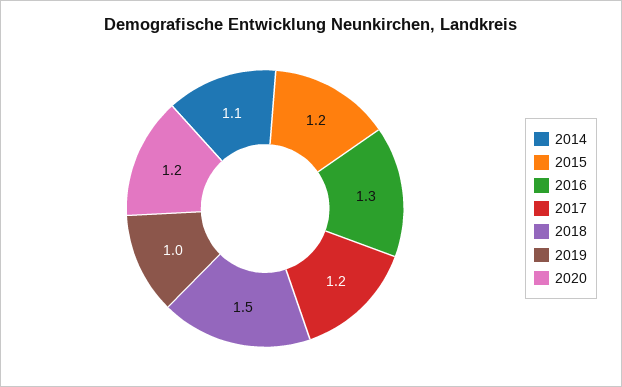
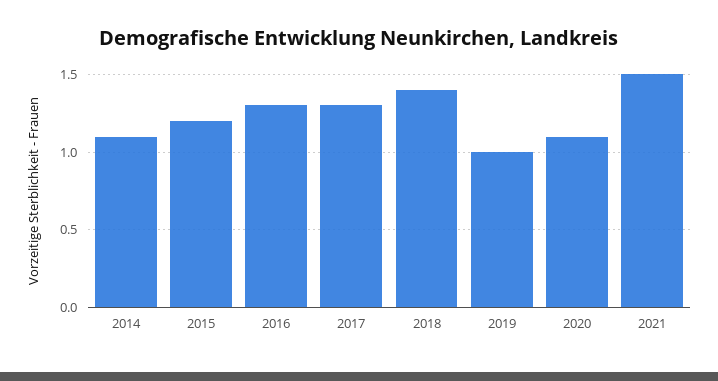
2017: 1.2 -> 1.3
2018: 1.5 -> 1.4
2020: 1.2 -> 1.1
2021: none -> 1.5

